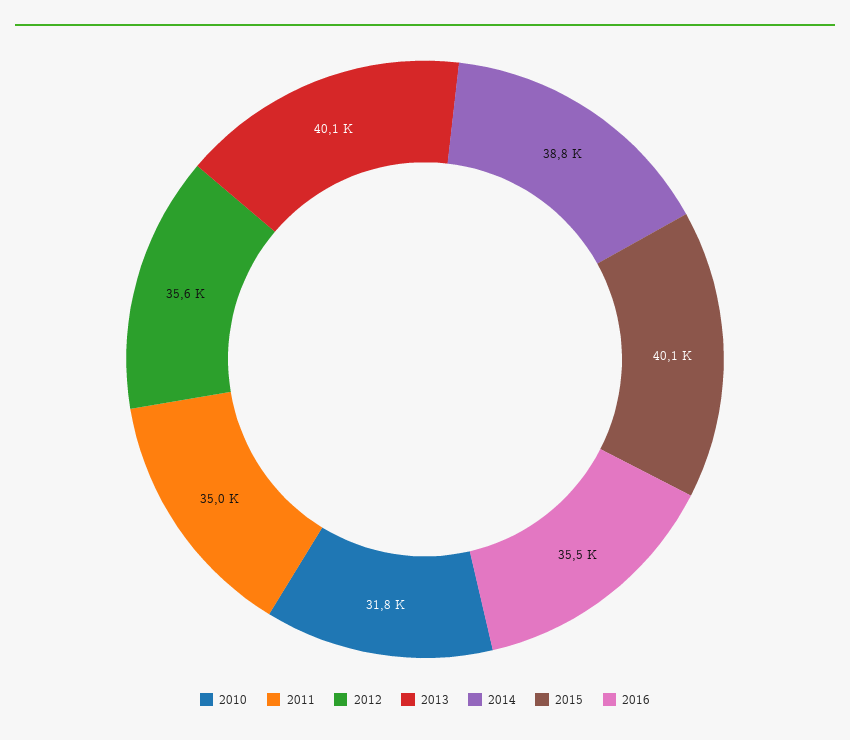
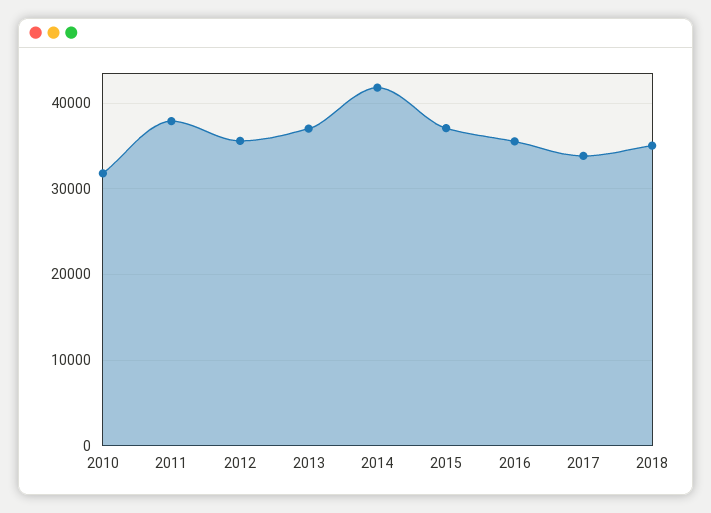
2011: 35000 -> 38000
2013: 40100 -> 37000
2014: 38800 -> 42000
2015: 40100 -> 37000
2017: none -> 34000
2018: none -> 35000

